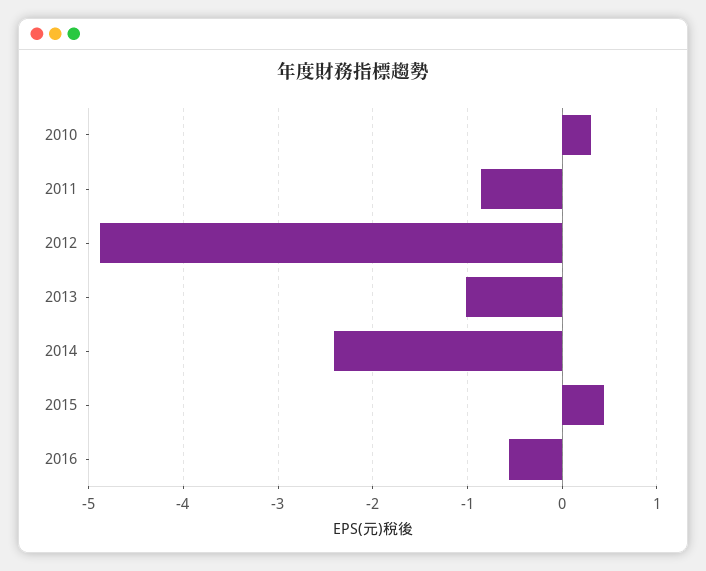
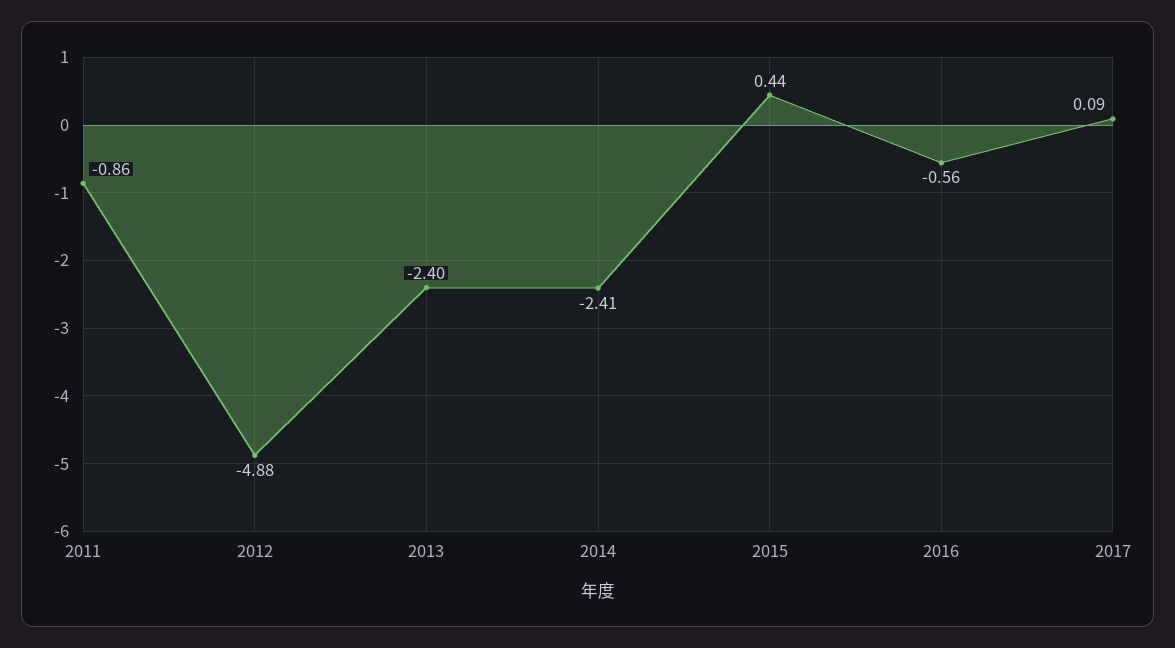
2010: 0.3 -> none
2013: -1 -> -2.4
2017: none -> 0.09

